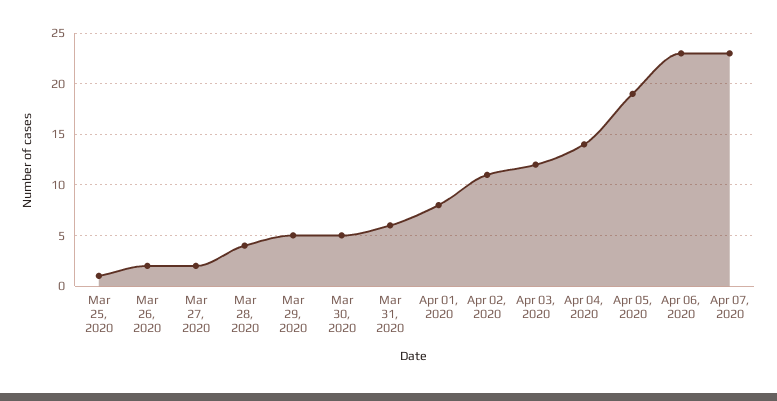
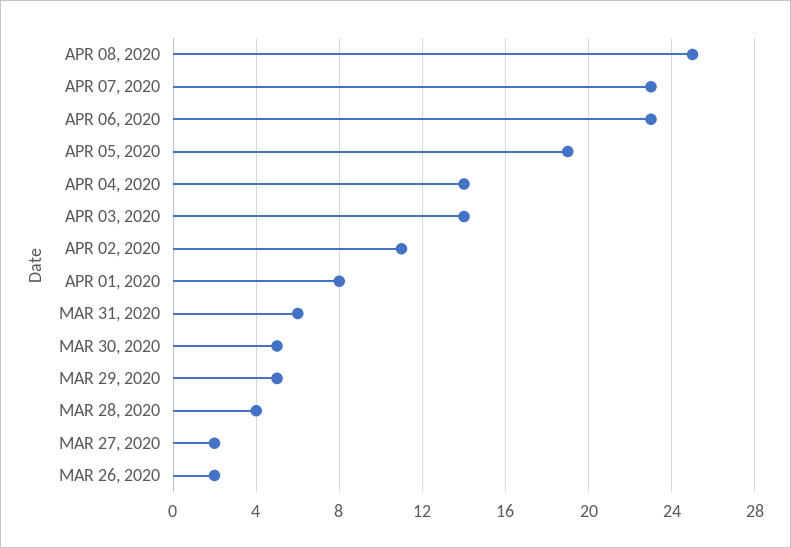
Mar 25, 2020: 1 -> none
Apr 03, 2020: 12 -> 14
APR 08, 2020: none -> 25

